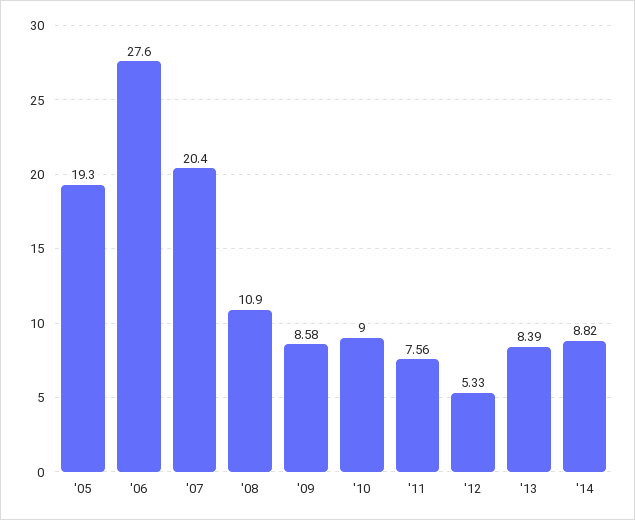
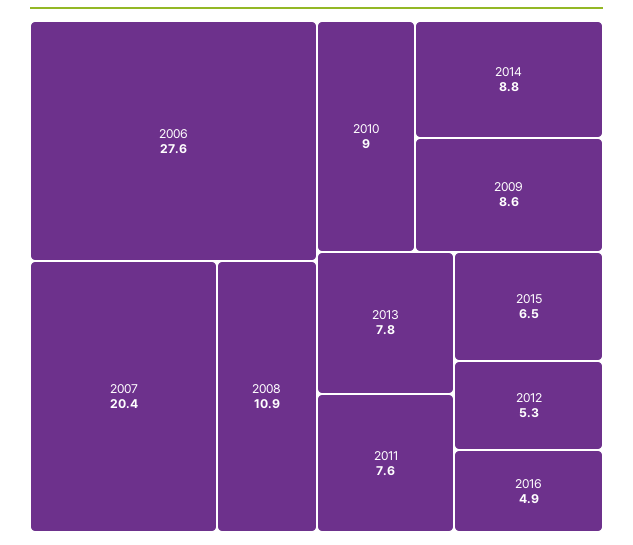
'05: 19.3 -> none
'13: 8.39 -> 7.8
2015: none -> 6.5
2016: none -> 4.9

